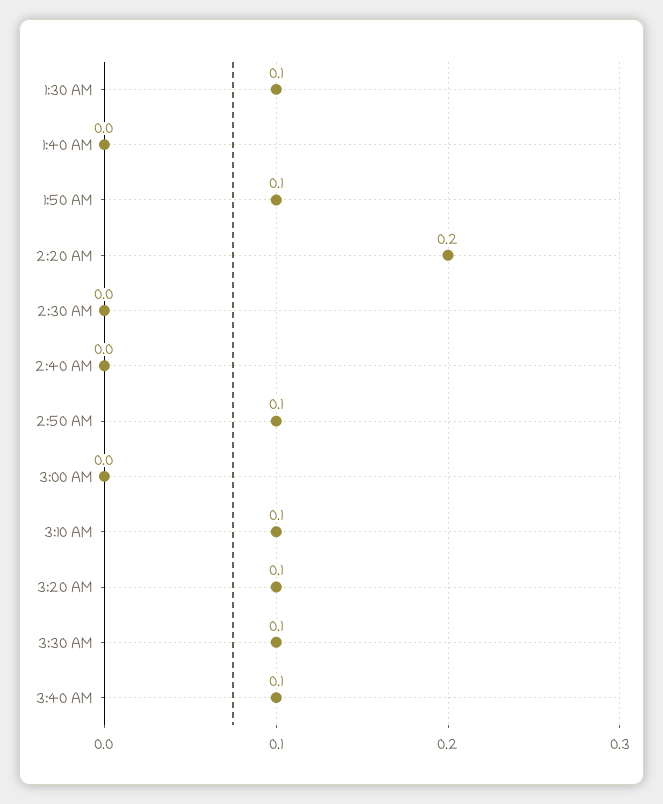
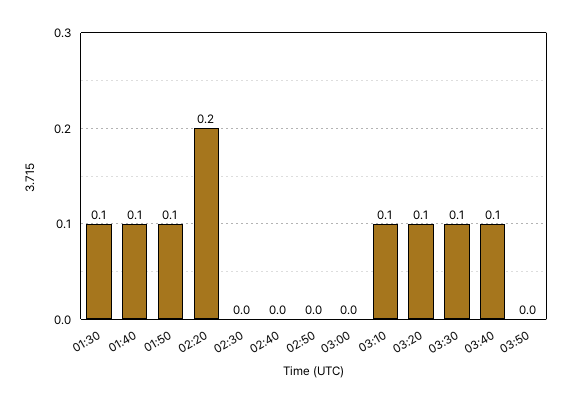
1:40 AM: 0 -> 0.1
2:50 AM: 0.1 -> 0
03:50: none -> 0

